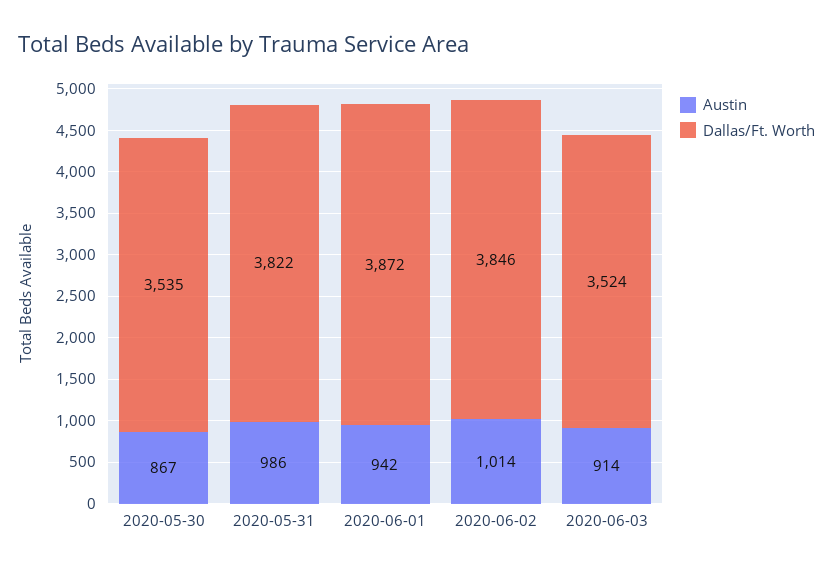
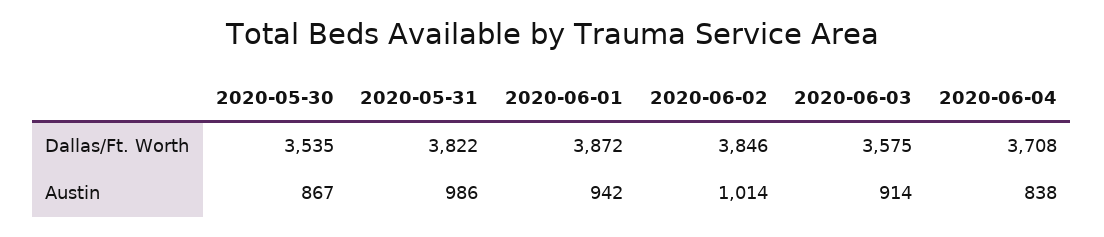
Dallas/Ft. Worth, 2020-06-03: 3524 -> 3575
Dallas/Ft. Worth, 2020-06-04: none -> 3708
Austin, 2020-06-04: none -> 838

